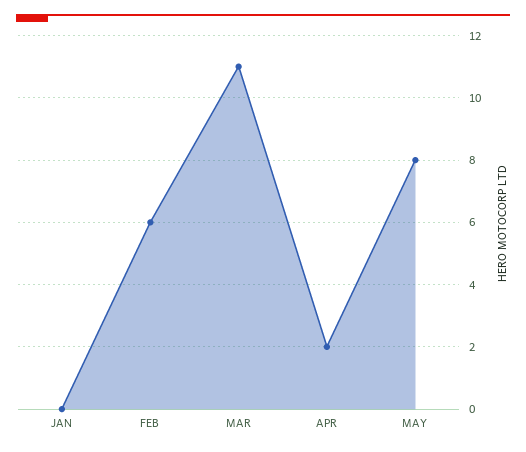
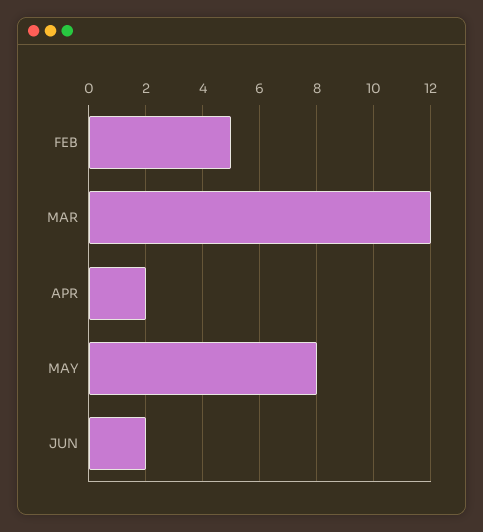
JAN: 0 -> none
FEB: 6 -> 5
MAR: 11 -> 12
JUN: none -> 2

